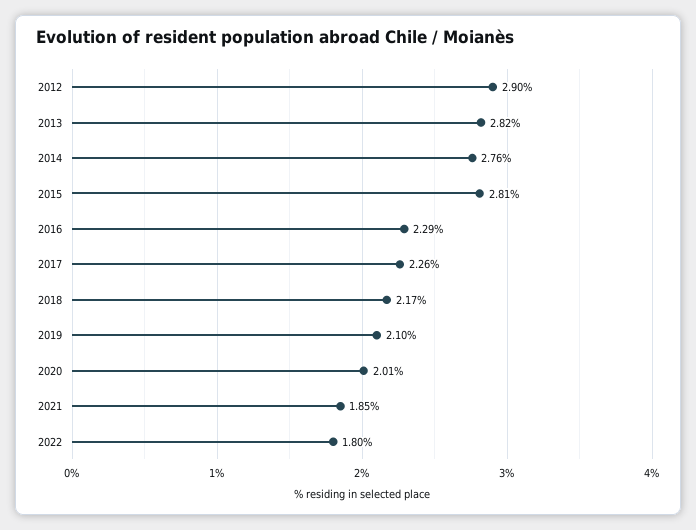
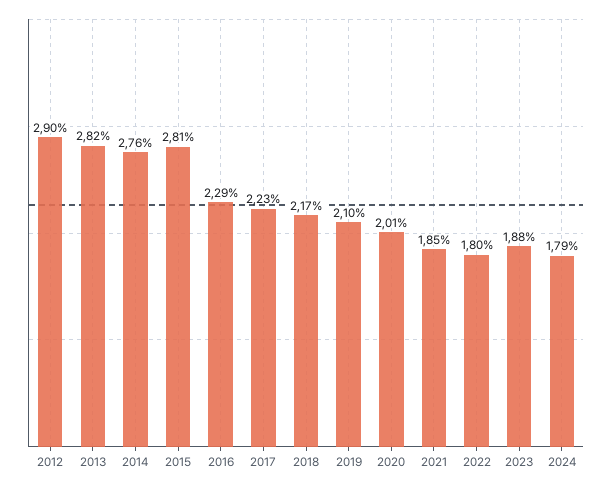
2017: 2.26 -> 2.23
2023: none -> 1.88
2024: none -> 1.79

